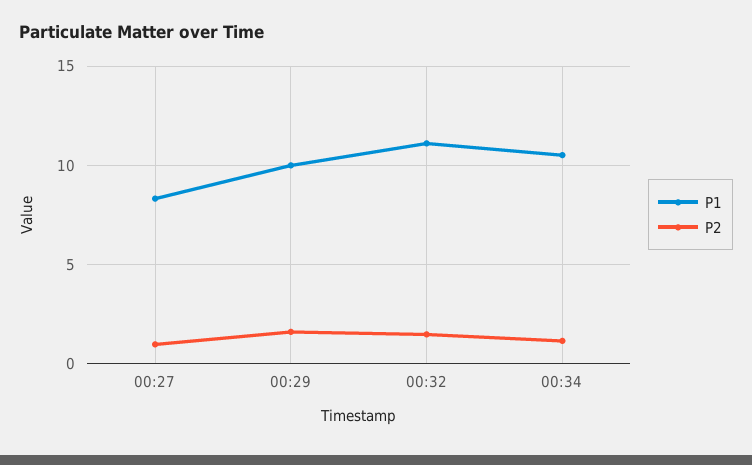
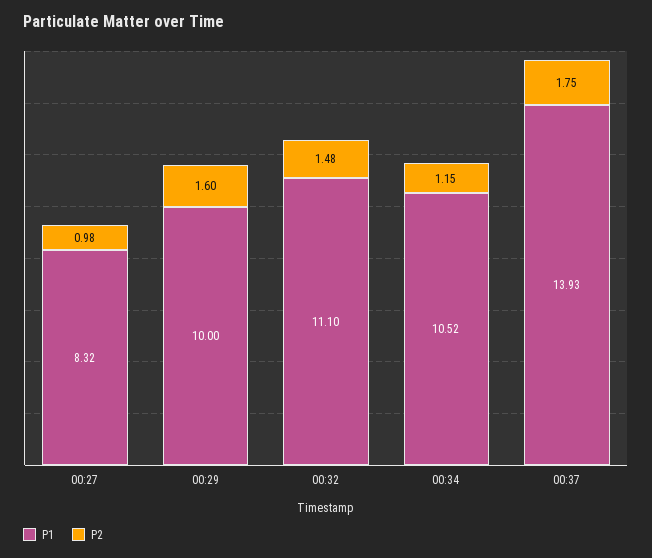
P1, 00:37: none -> 13.93
P2, 00:37: none -> 1.75

